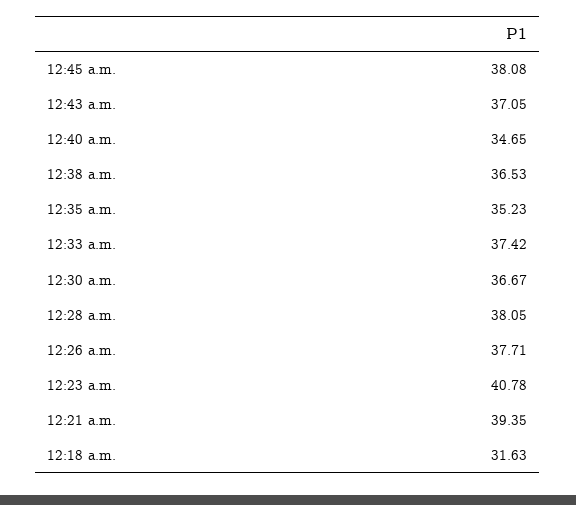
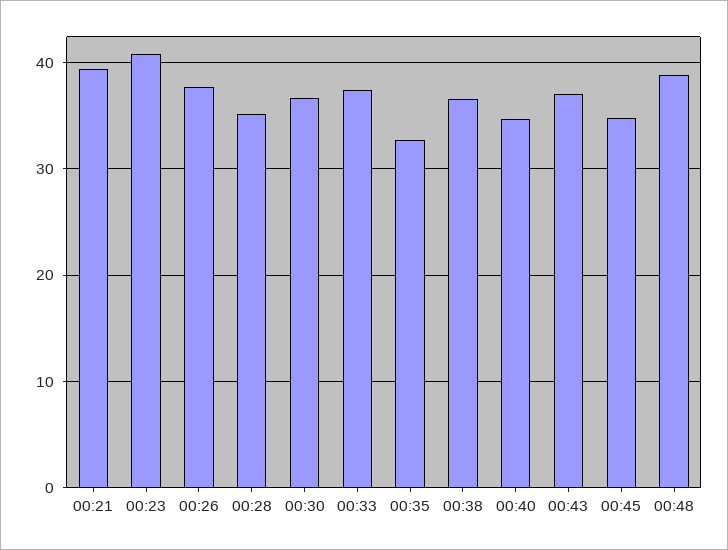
12:45 a.m.: 38.08 -> 35
12:35 a.m.: 35.23 -> 33
12:28 a.m.: 38.05 -> 35
12:18 a.m.: 31.63 -> none
00:48: none -> 39

